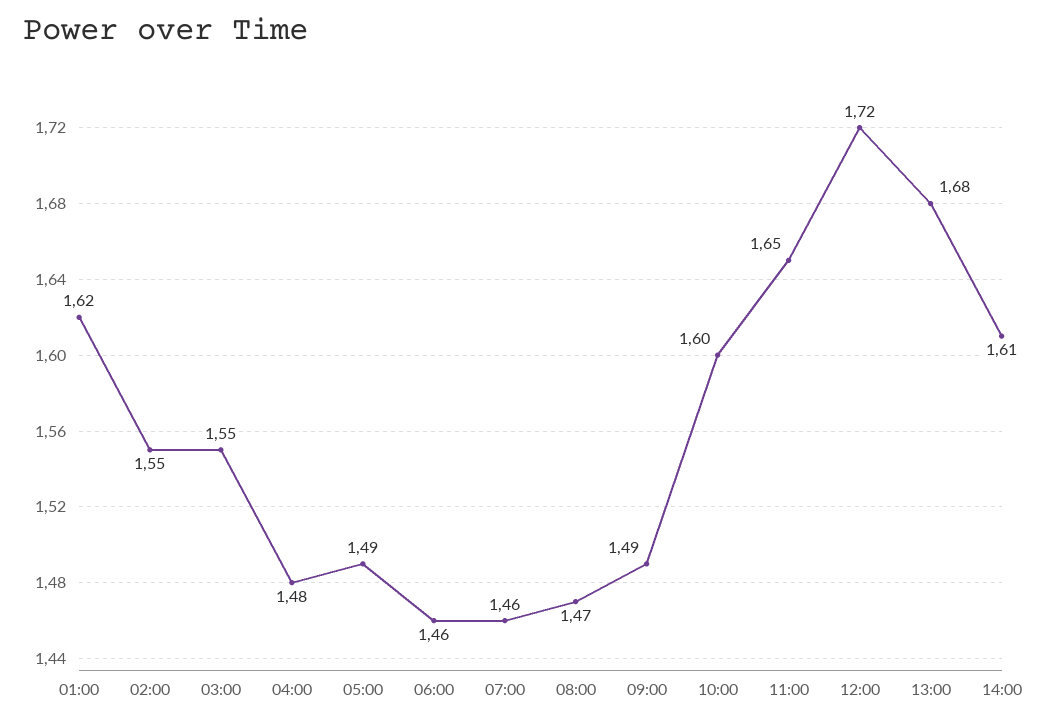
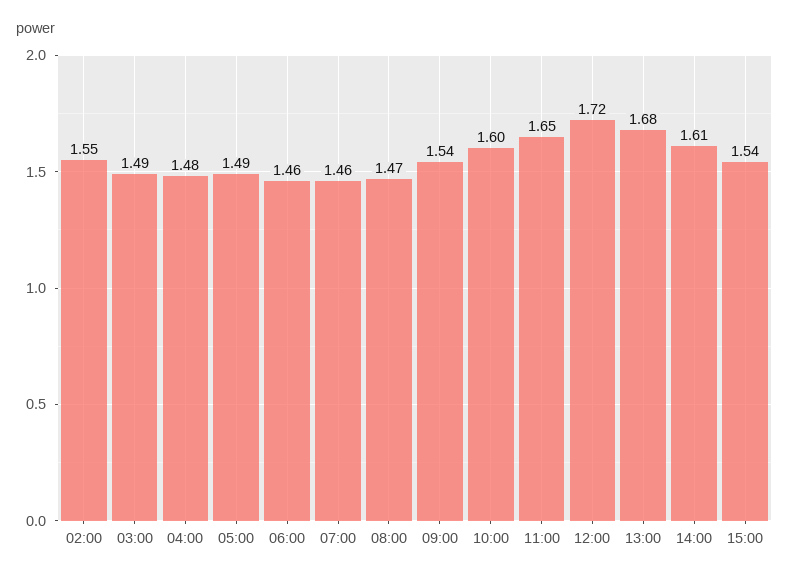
01:00: 1.62 -> none
03:00: 1.55 -> 1.49
09:00: 1.49 -> 1.54
15:00: none -> 1.54

